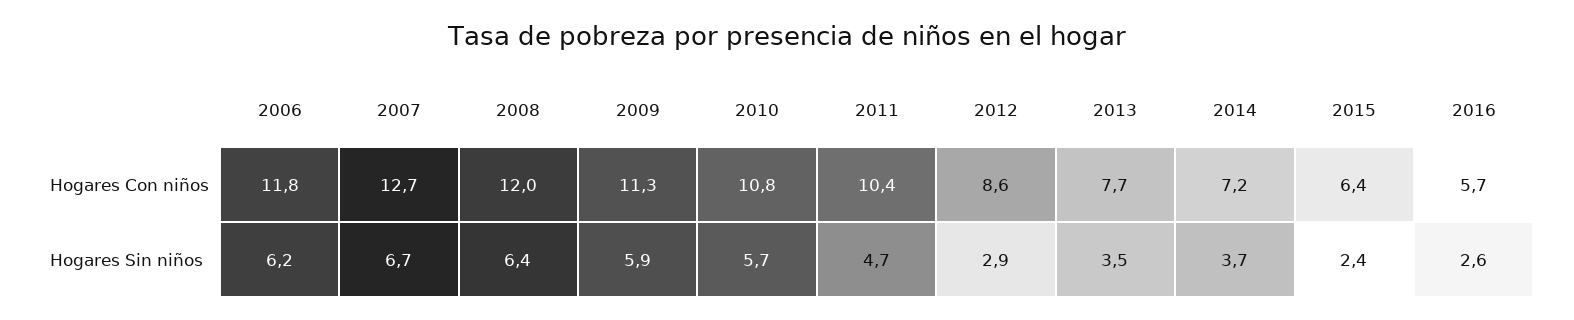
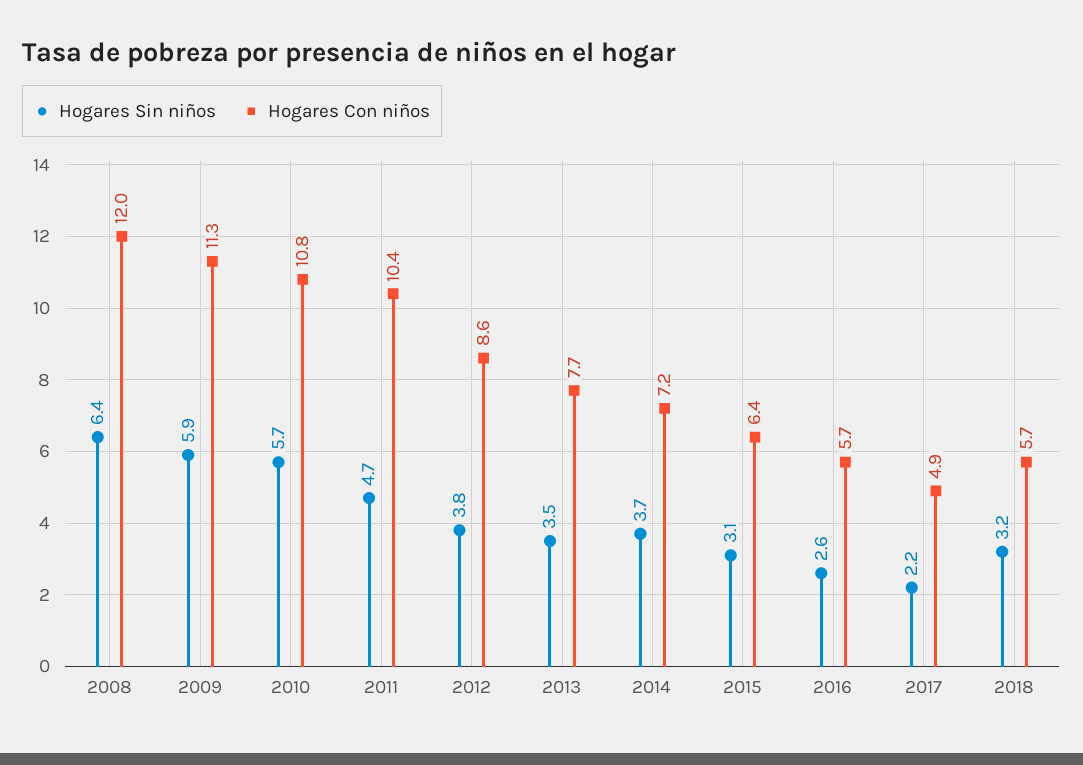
Hogares Con niños, 2006: 11.8 -> none
Hogares Con niños, 2007: 12.7 -> none
Hogares Sin niños, 2006: 6.2 -> none
Hogares Sin niños, 2007: 6.7 -> none
Hogares Sin niños, 2012: 2.9 -> 3.8
Hogares Sin niños, 2015: 2.4 -> 3.1
Hogares Sin niños, 2017: none -> 2.2
Hogares Con niños, 2017: none -> 4.9
Hogares Sin niños, 2018: none -> 3.2
Hogares Con niños, 2018: none -> 5.7

